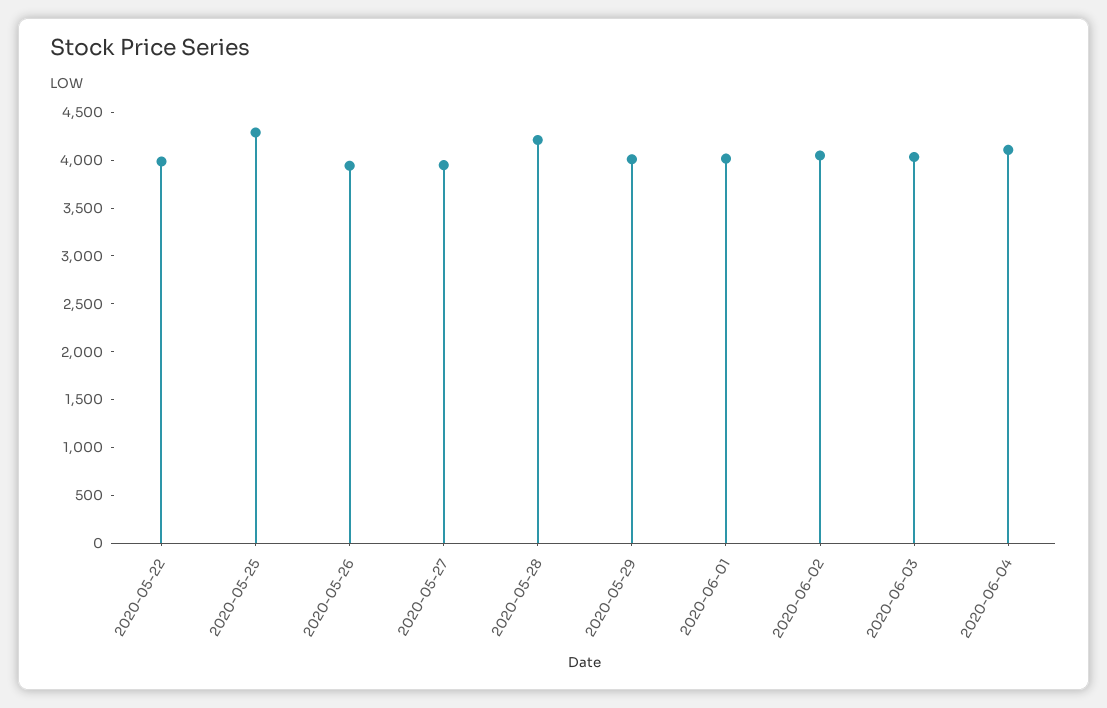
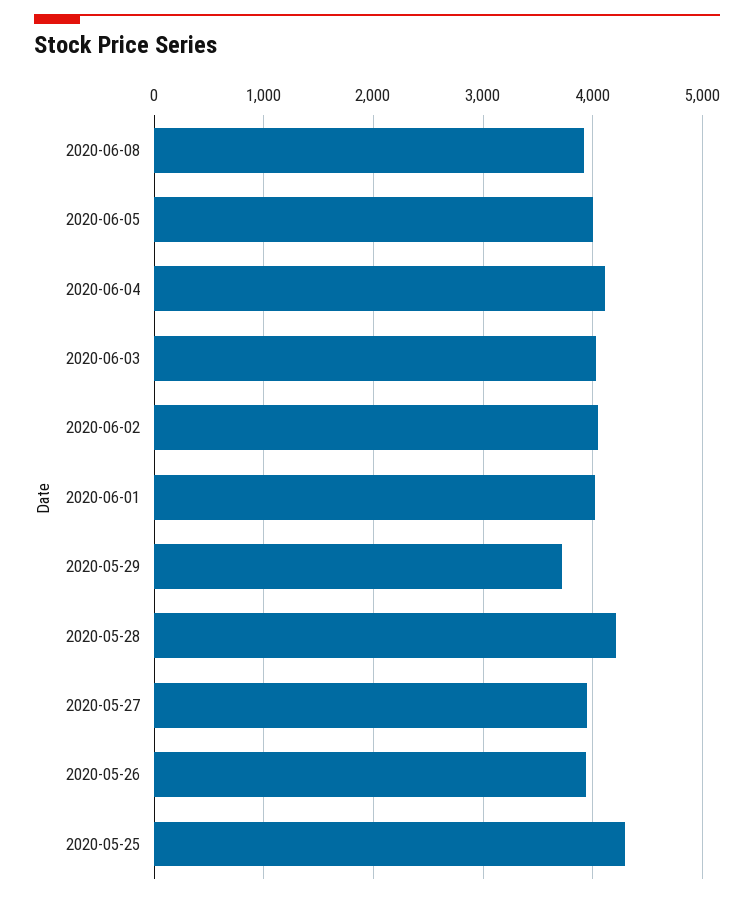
2020-05-22: 4000 -> none
2020-05-29: 4000 -> 3700
2020-06-08: none -> 3900
2020-06-05: none -> 4000

